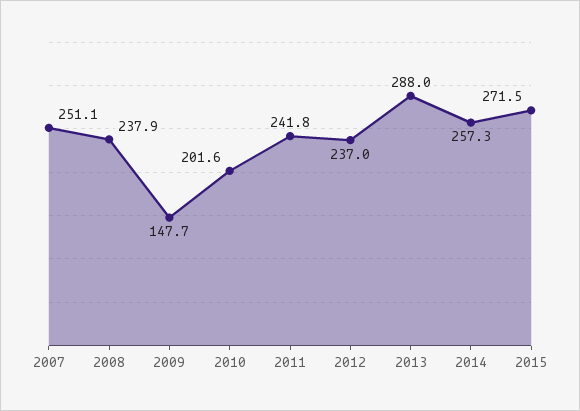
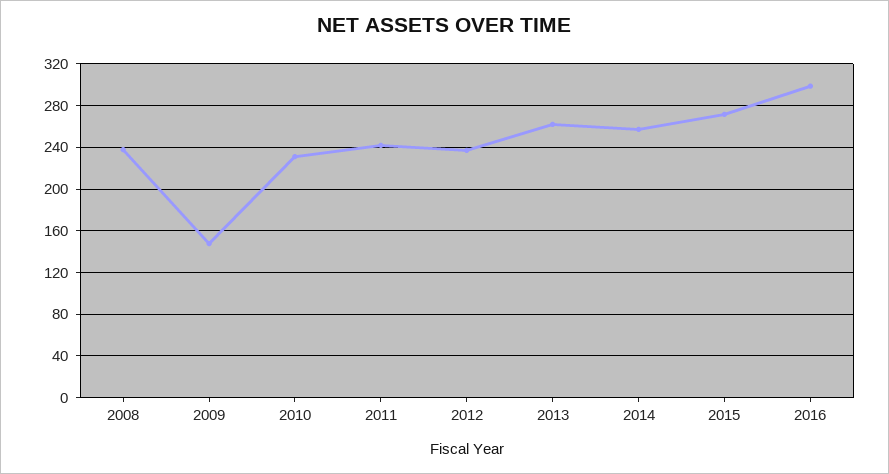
2007: 251.1 -> none
2010: 201.6 -> 230
2013: 288 -> 260
2016: none -> 300

